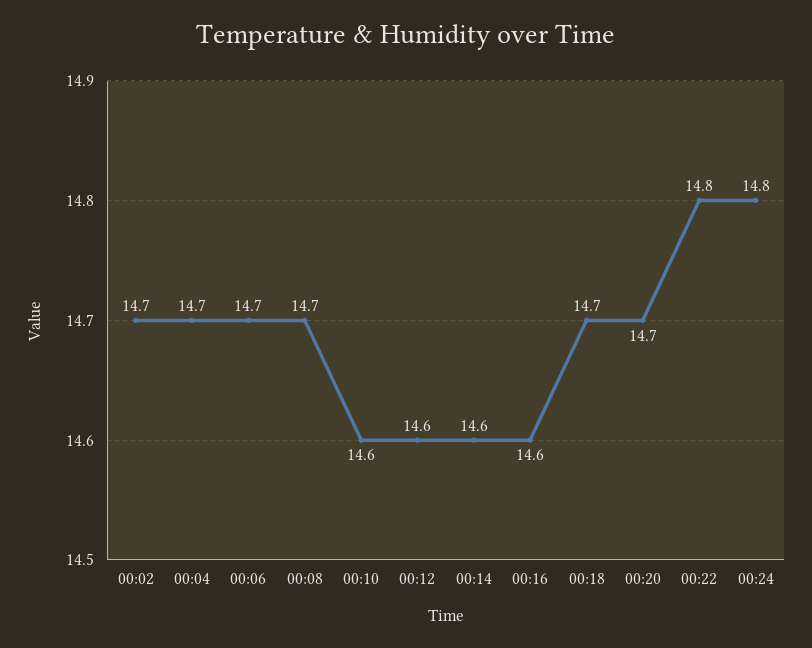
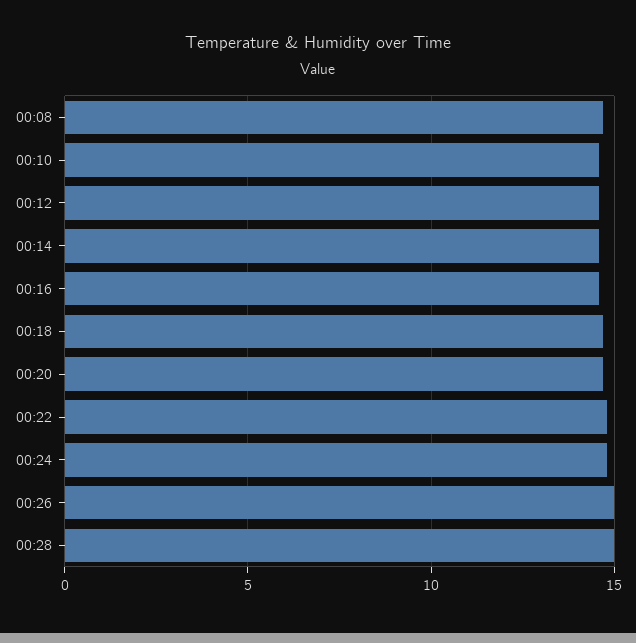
00:02: 14.7 -> none
00:04: 14.7 -> none
00:06: 14.7 -> none
00:26: none -> 15
00:28: none -> 15

